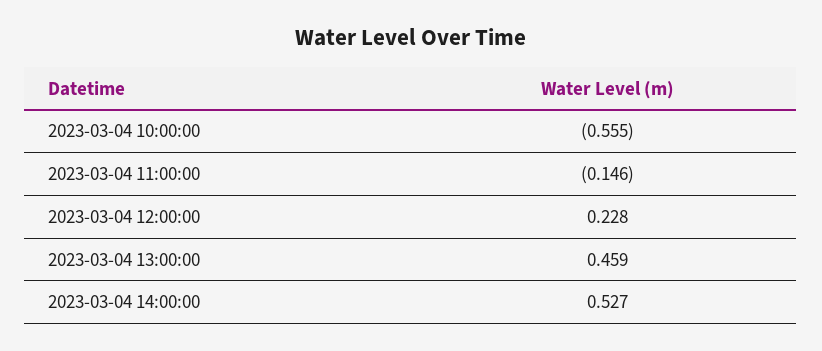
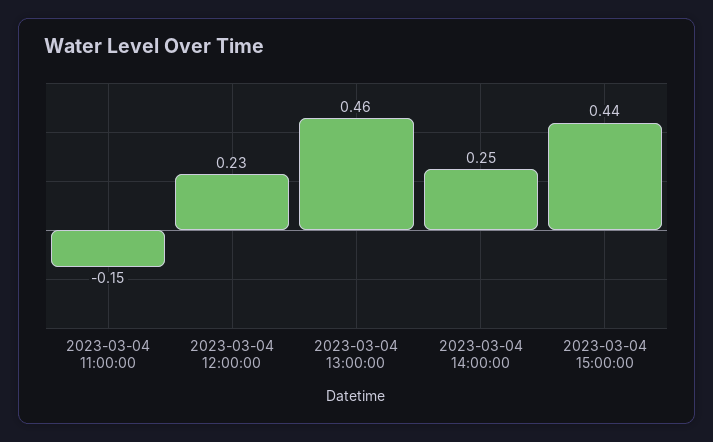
2023-03-04 10:00:00: -0.555 -> none
2023-03-04 14:00:00: 0.527 -> 0.25
2023-03-04 15:00:00: none -> 0.44

